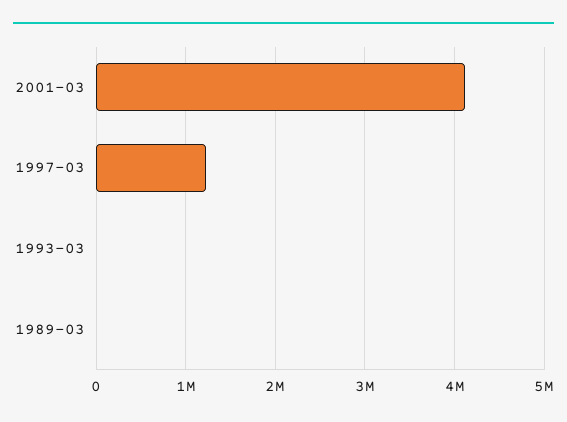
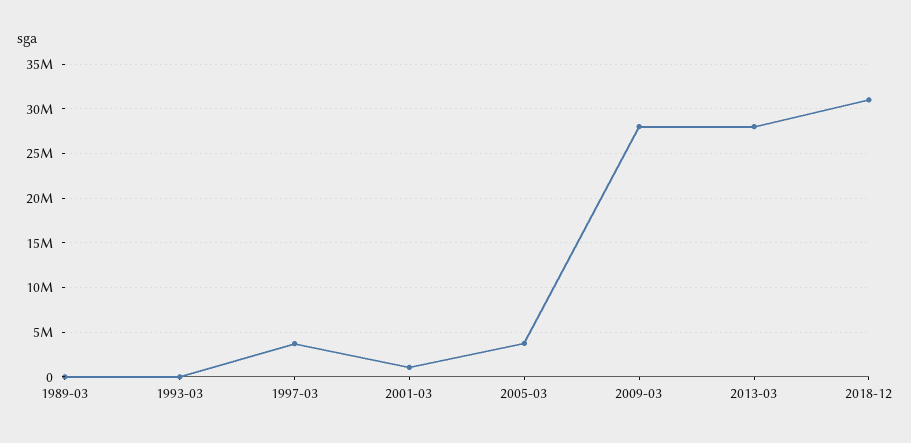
2001-03: 4100000 -> 1000000
1997-03: 1200000 -> 4000000
2005-03: none -> 4000000
2009-03: none -> 28000000
2013-03: none -> 28000000
2018-12: none -> 31000000

